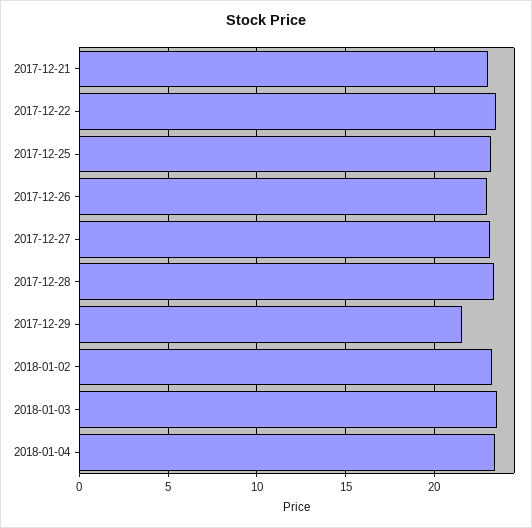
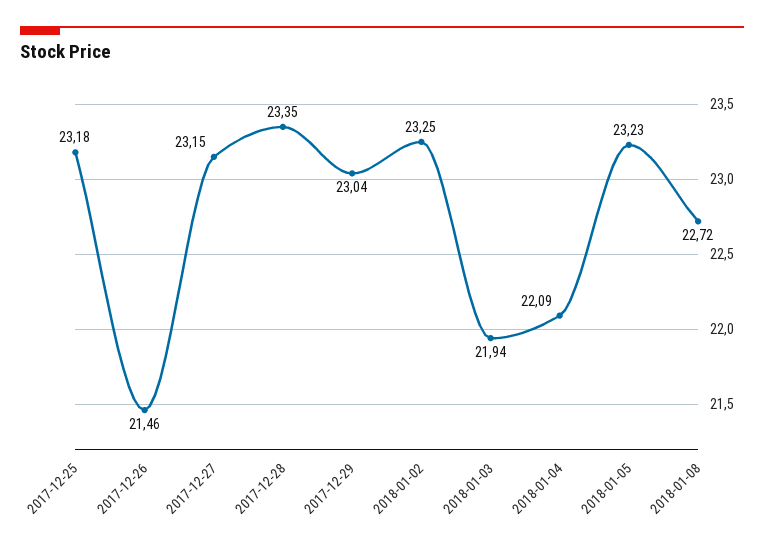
2017-12-21: 23 -> none
2017-12-22: 23.5 -> none
2017-12-26: 23 -> 21.46
2017-12-29: 21.5 -> 23.04
2018-01-03: 23.5 -> 21.94
2018-01-04: 23.5 -> 22.09
2018-01-05: none -> 23.23
2018-01-08: none -> 22.72

